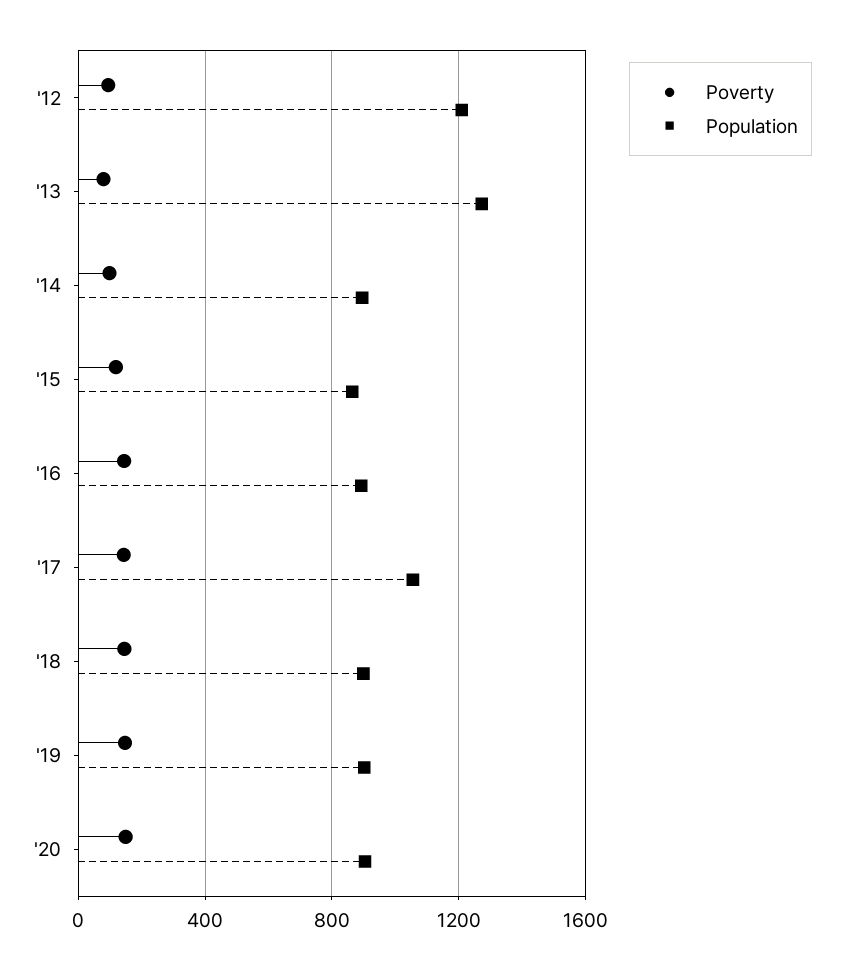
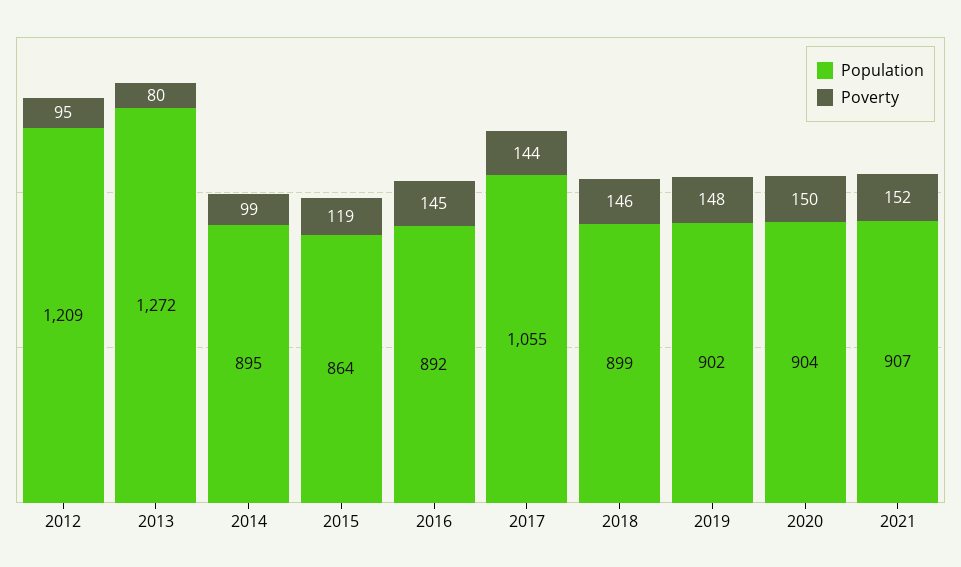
Population, 2021: none -> 907
Poverty, 2021: none -> 152

